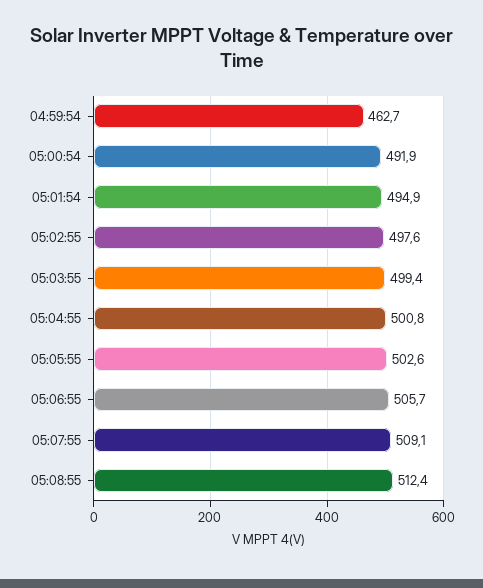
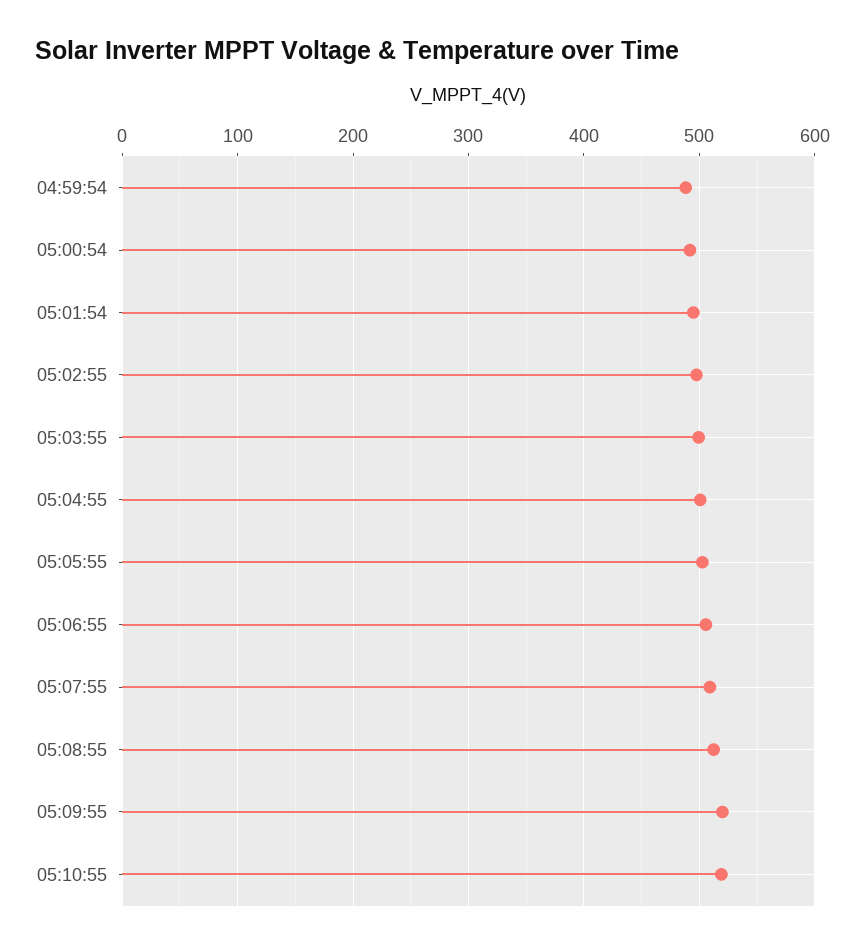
04:59:54: 462.7 -> 490
05:09:55: none -> 520
05:10:55: none -> 520

